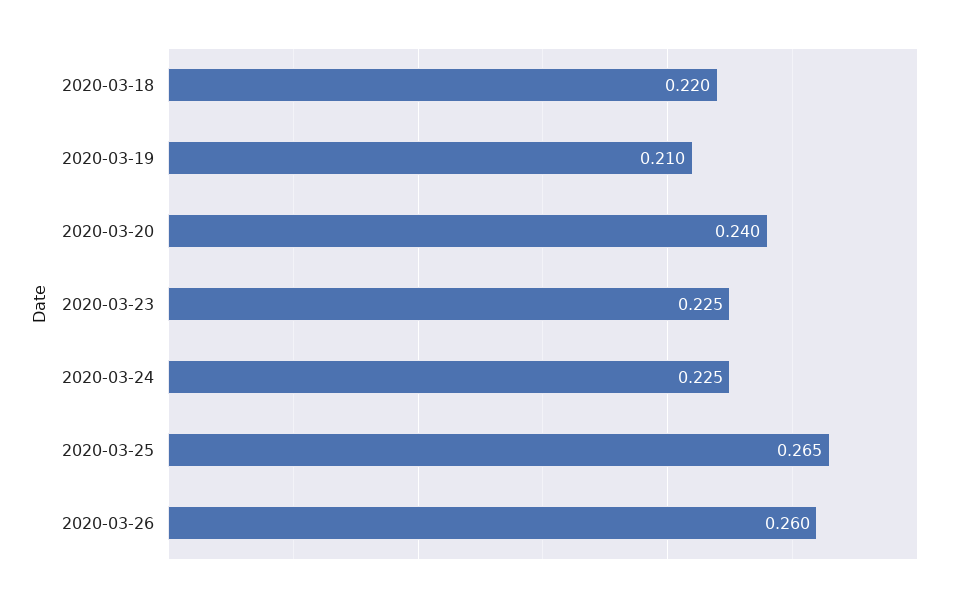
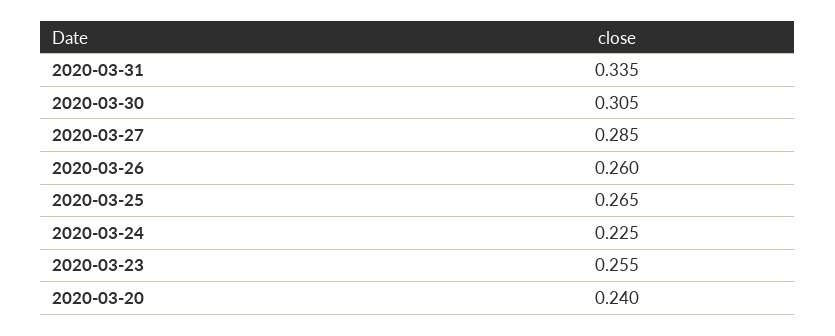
2020-03-18: 0.22 -> none
2020-03-19: 0.21 -> none
2020-03-23: 0.225 -> 0.255
2020-03-31: none -> 0.335
2020-03-30: none -> 0.305
2020-03-27: none -> 0.285

